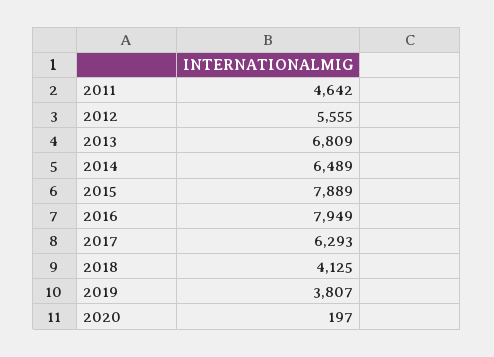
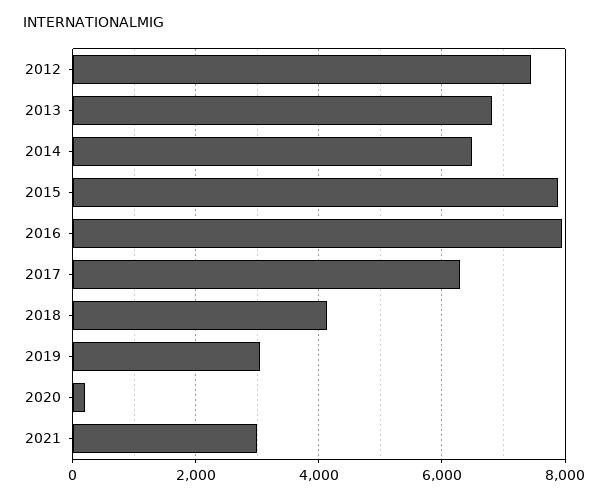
2011: 4642 -> none
2012: 5555 -> 7400
2019: 3807 -> 3000
2021: none -> 3000

